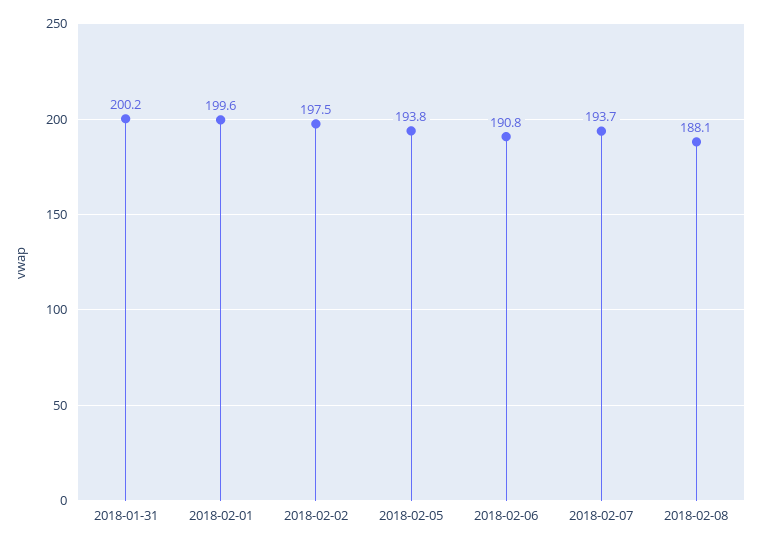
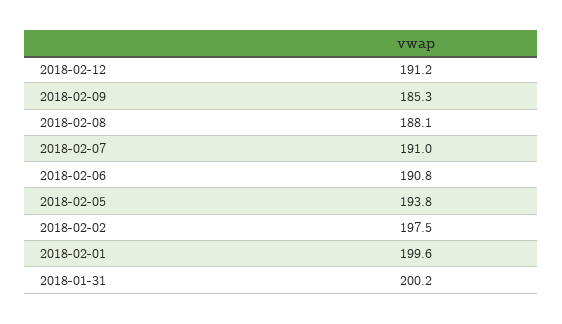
2018-02-07: 193.7 -> 191
2018-02-12: none -> 191.2
2018-02-09: none -> 185.3

